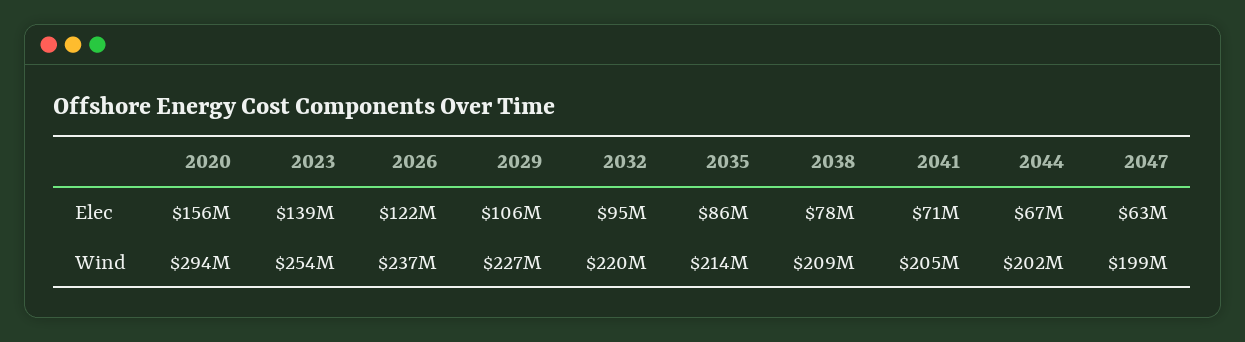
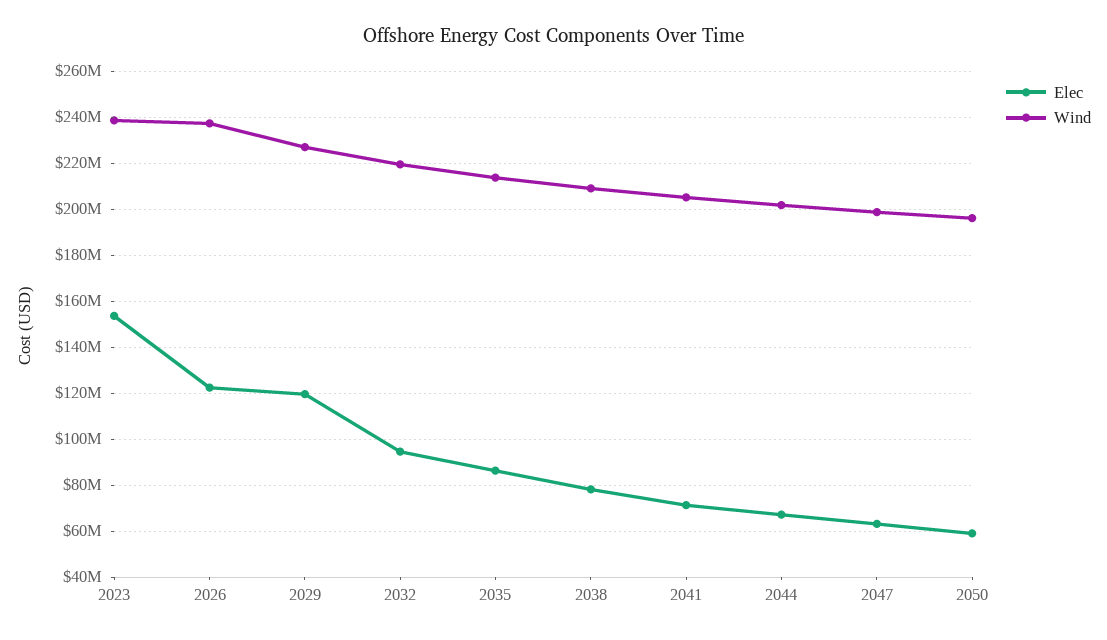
Elec, 2020: 156000000 -> none
Elec, 2023: 139000000 -> 155000000
Elec, 2029: 106000000 -> 120000000
Wind, 2020: 294000000 -> none
Wind, 2023: 254000000 -> 240000000
Elec, 2050: none -> 60000000
Wind, 2050: none -> 195000000

